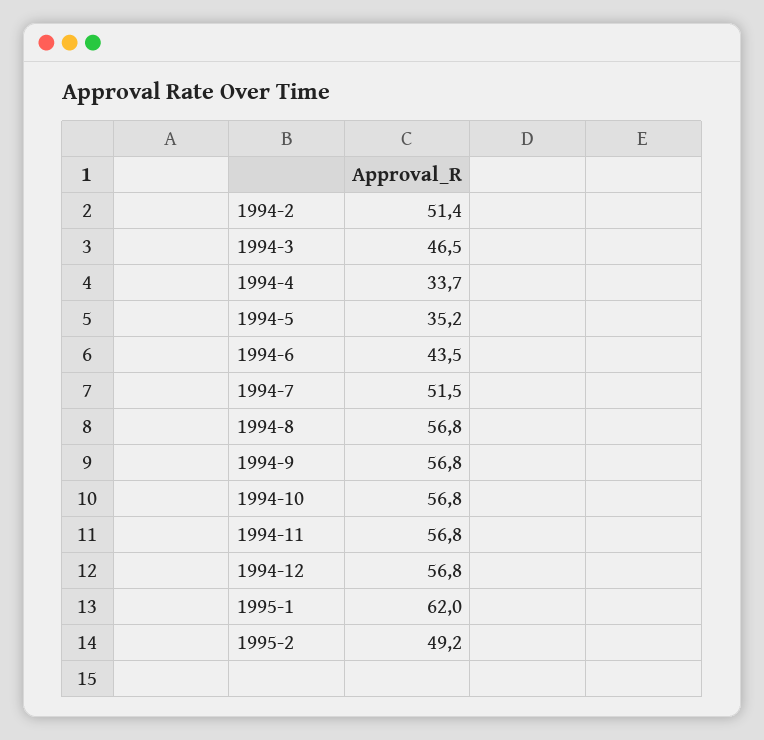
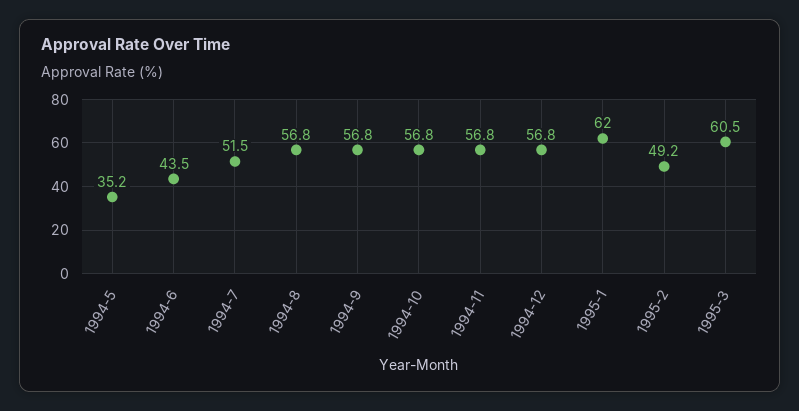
1994-2: 51.4 -> none
1994-3: 46.5 -> none
1994-4: 33.7 -> none
1995-3: none -> 60.5

